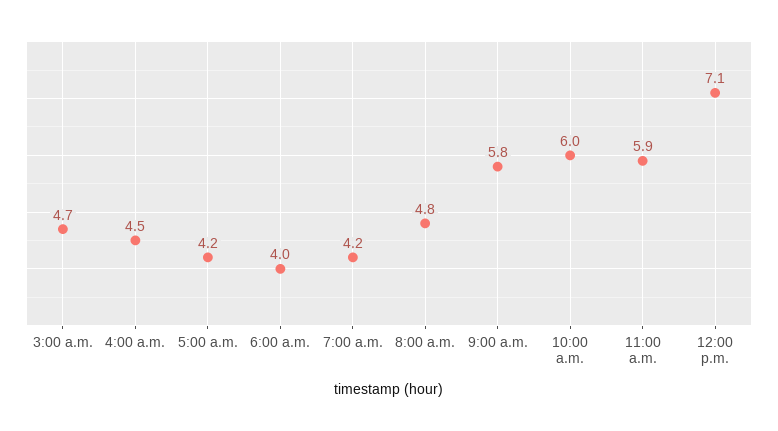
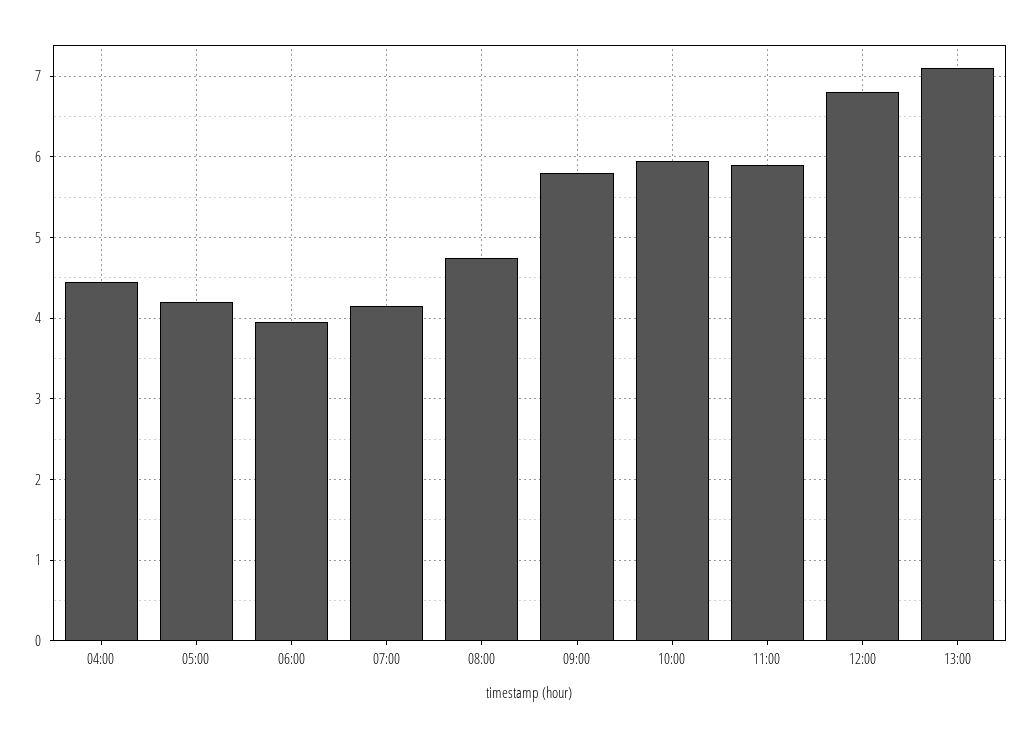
3:00 a.m.: 4.7 -> none
12:00 p.m.: 7.1 -> 6.8
13:00: none -> 7.1

